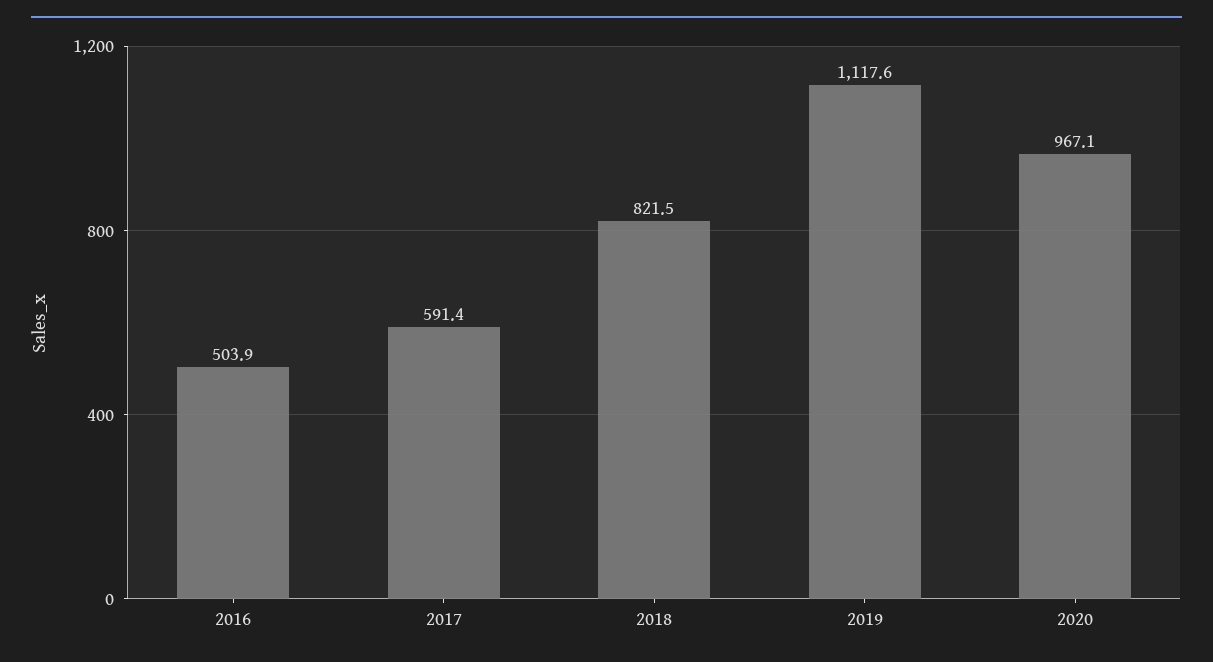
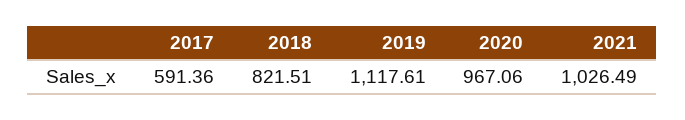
2016: 503.9 -> none
2021: none -> 1026.49

